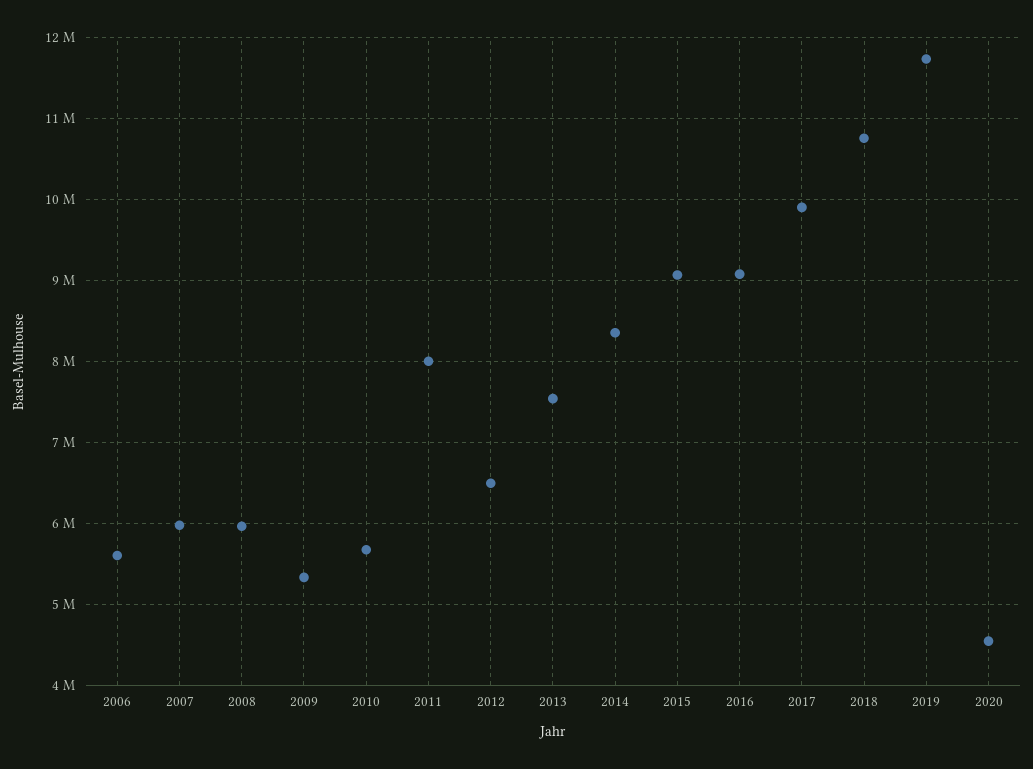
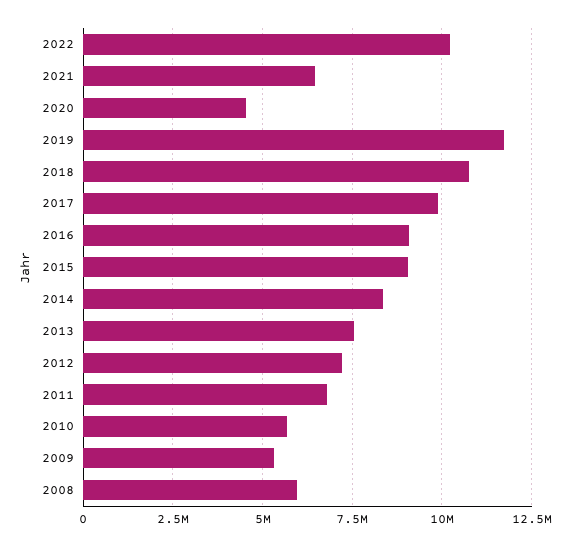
2006: 5600000 -> none
2007: 6000000 -> none
2011: 8000000 -> 6750000
2012: 6500000 -> 7250000
2022: none -> 10250000
2021: none -> 6500000

